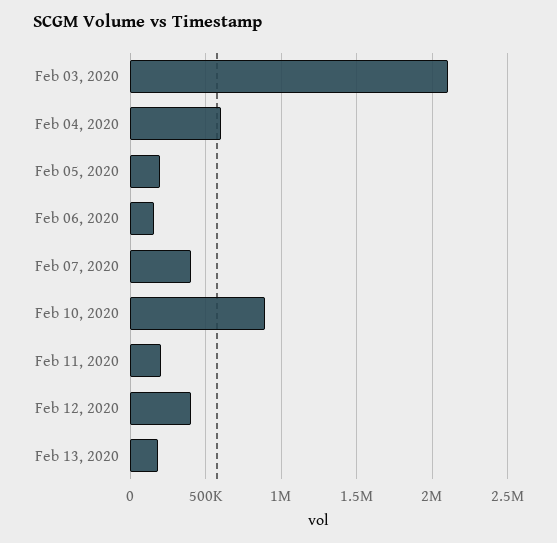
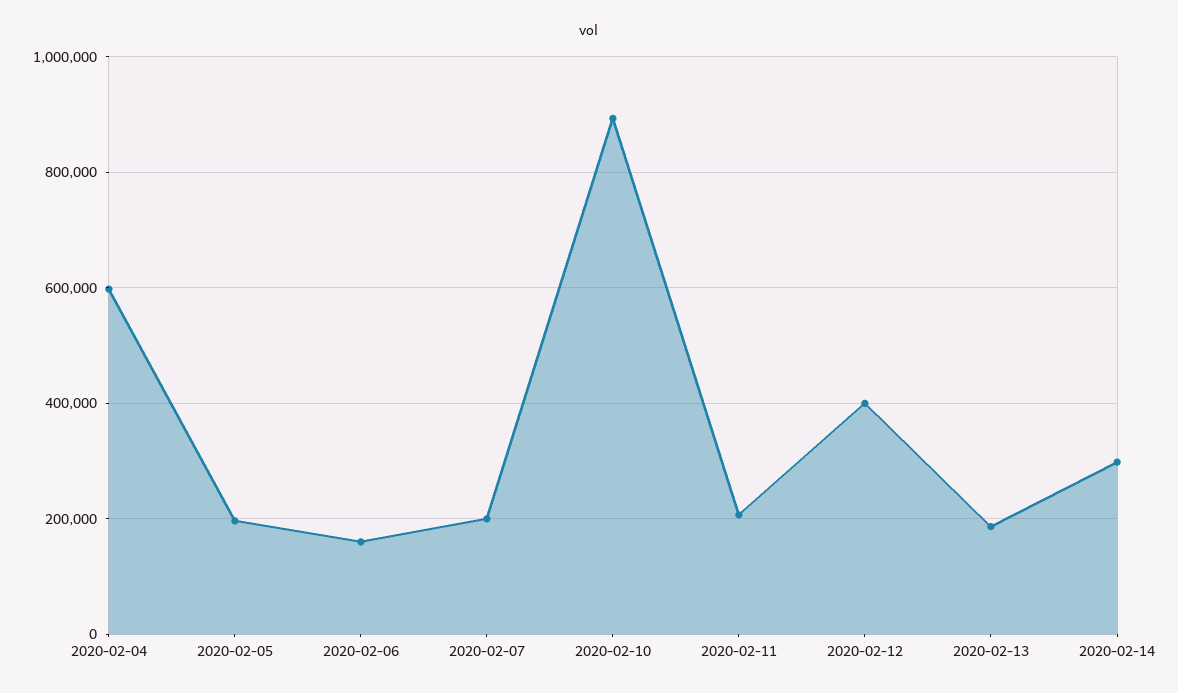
Feb 03, 2020: 2100000 -> none
Feb 07, 2020: 400000 -> 200000
2020-02-14: none -> 300000

